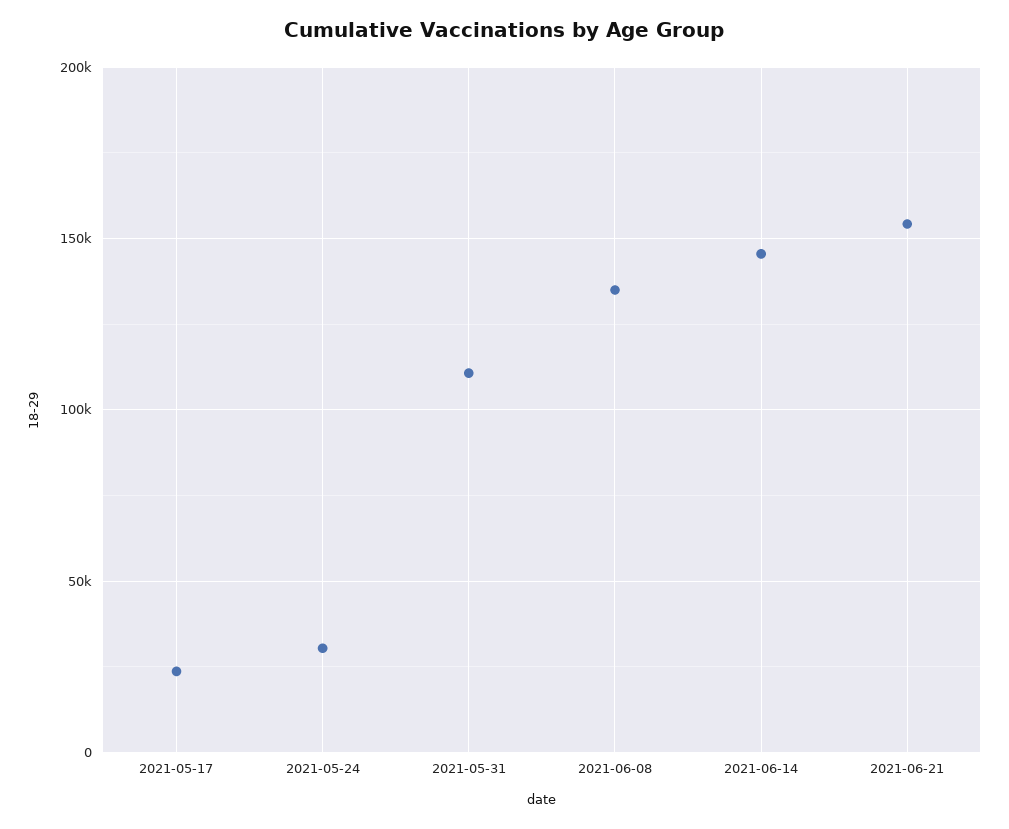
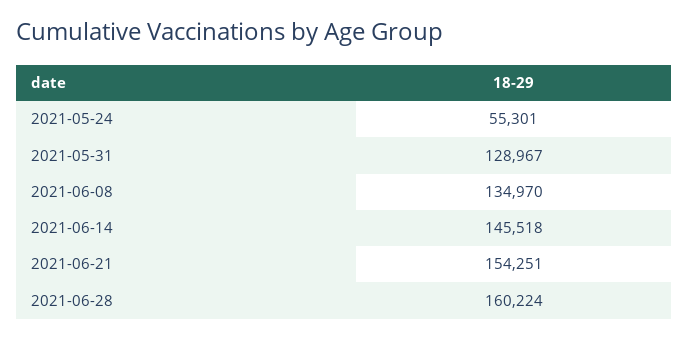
2021-05-17: 25000 -> none
2021-05-24: 30000 -> 55301
2021-05-31: 110000 -> 128967
2021-06-28: none -> 160224

